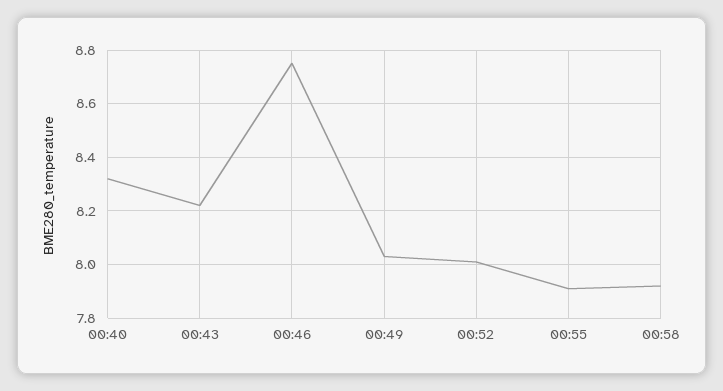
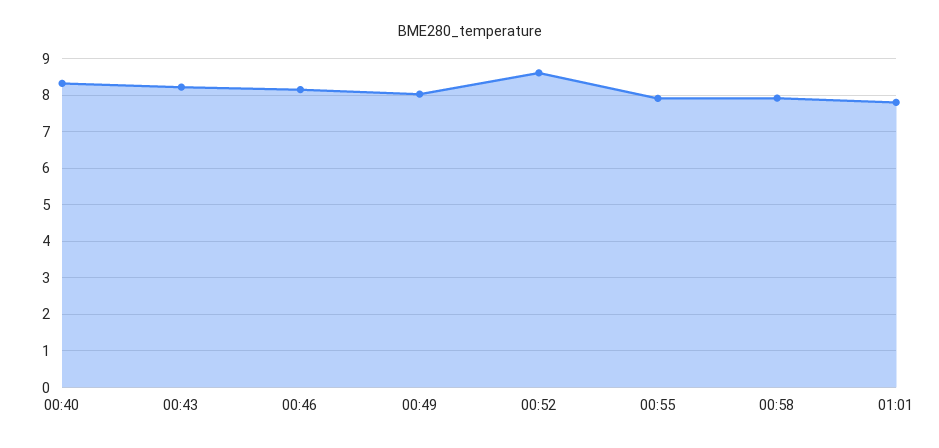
00:46: 8.75 -> 8.2
00:52: 8 -> 8.6
01:01: none -> 7.8

